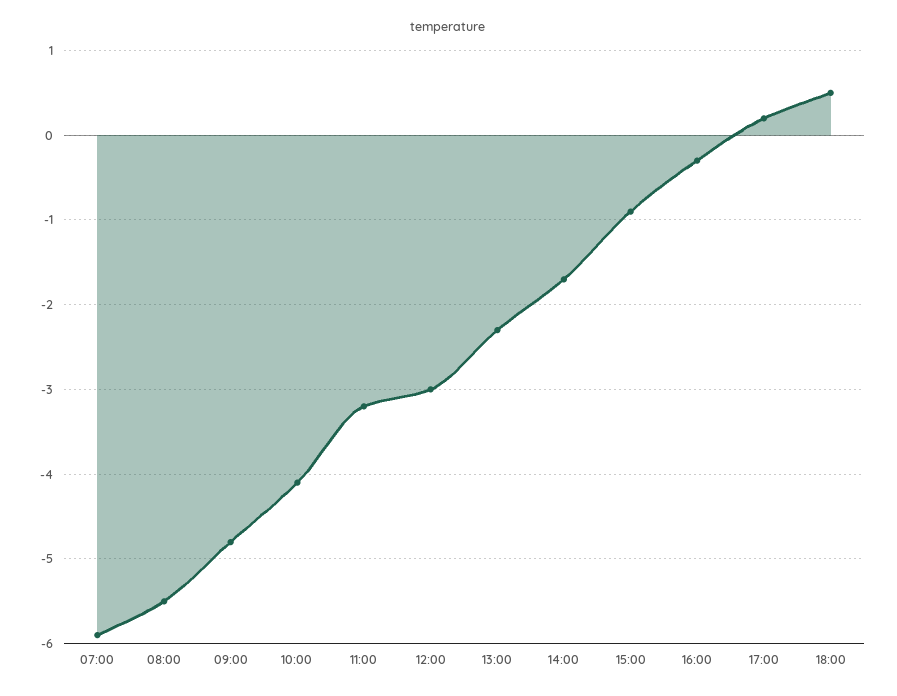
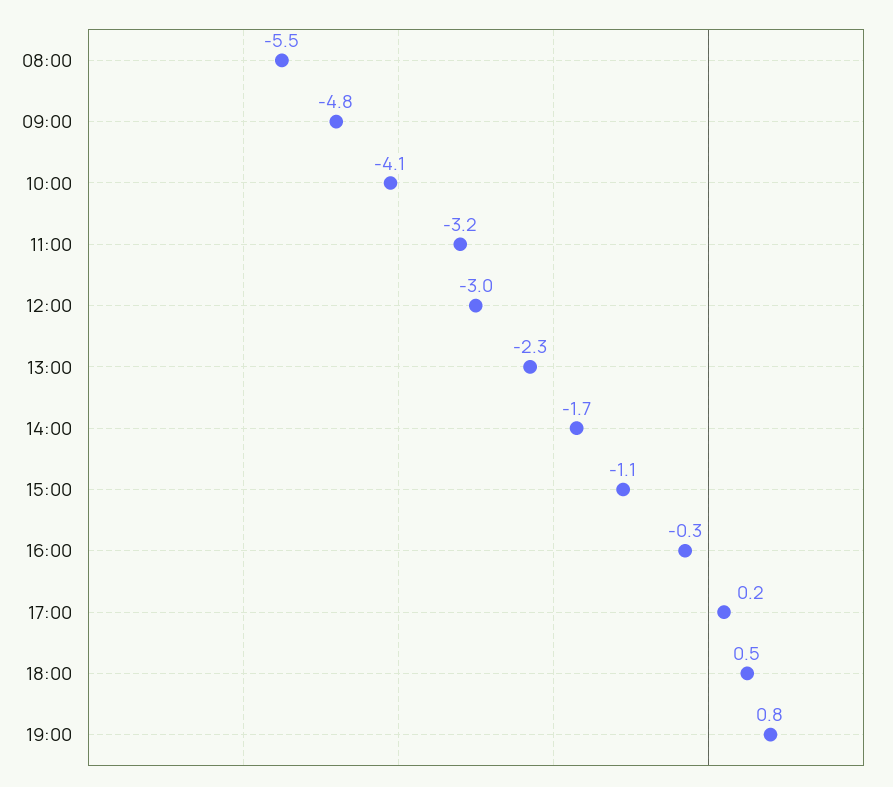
07:00: -5.9 -> none
15:00: -0.9 -> -1.1
19:00: none -> 0.8

